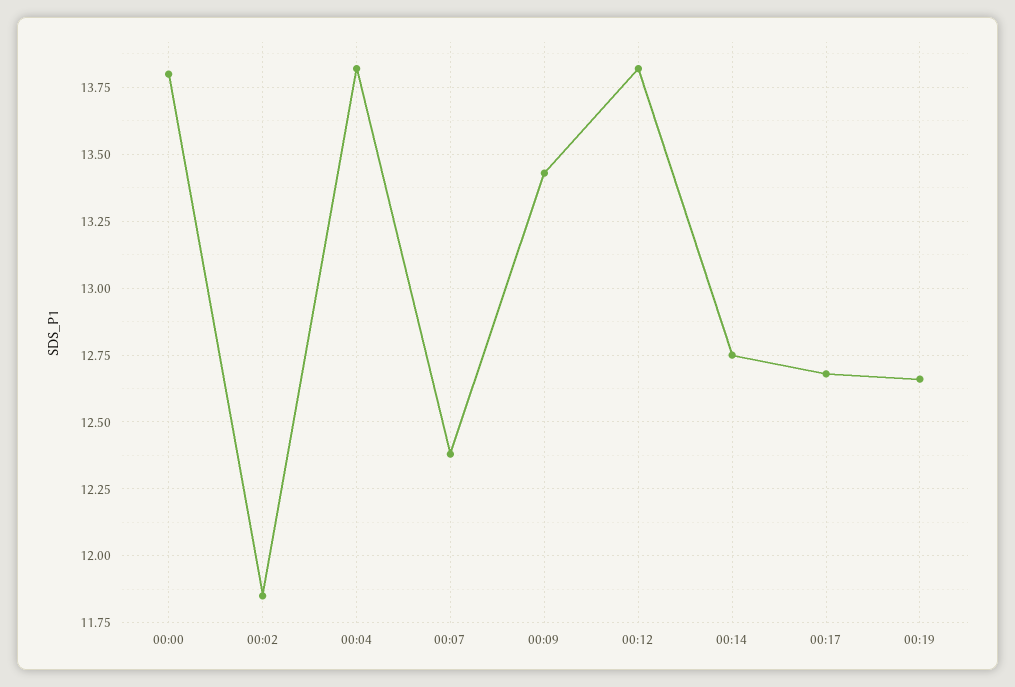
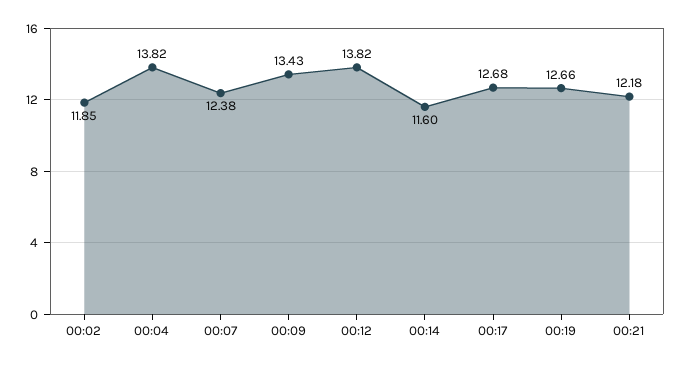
00:00: 13.8 -> none
00:14: 12.75 -> 11.6
00:21: none -> 12.18

